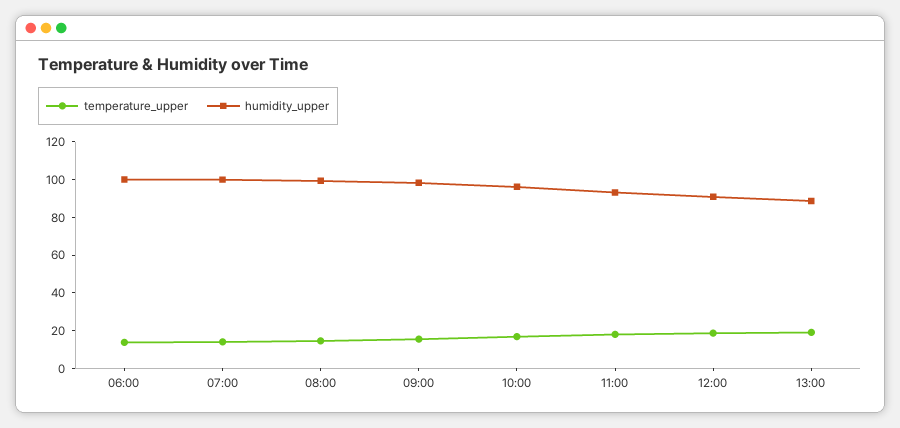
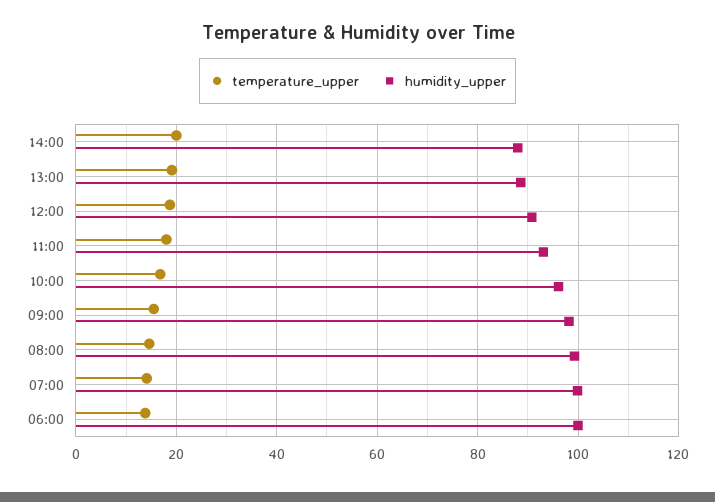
temperature_upper, 14:00: none -> 20
humidity_upper, 14:00: none -> 88

